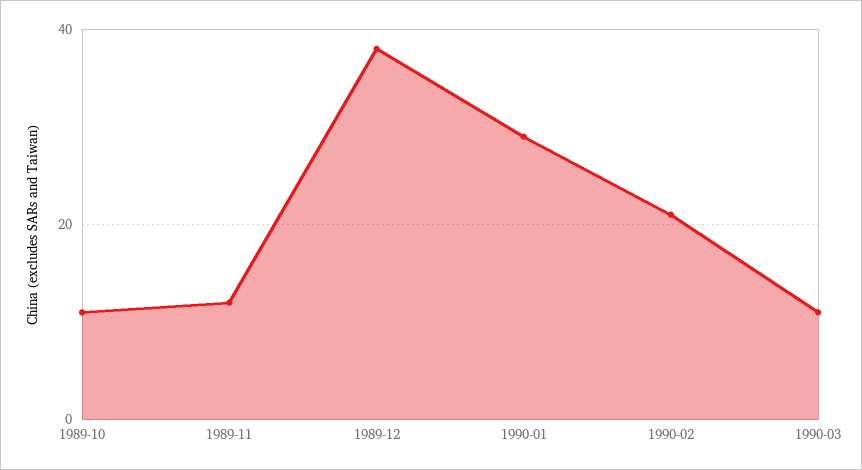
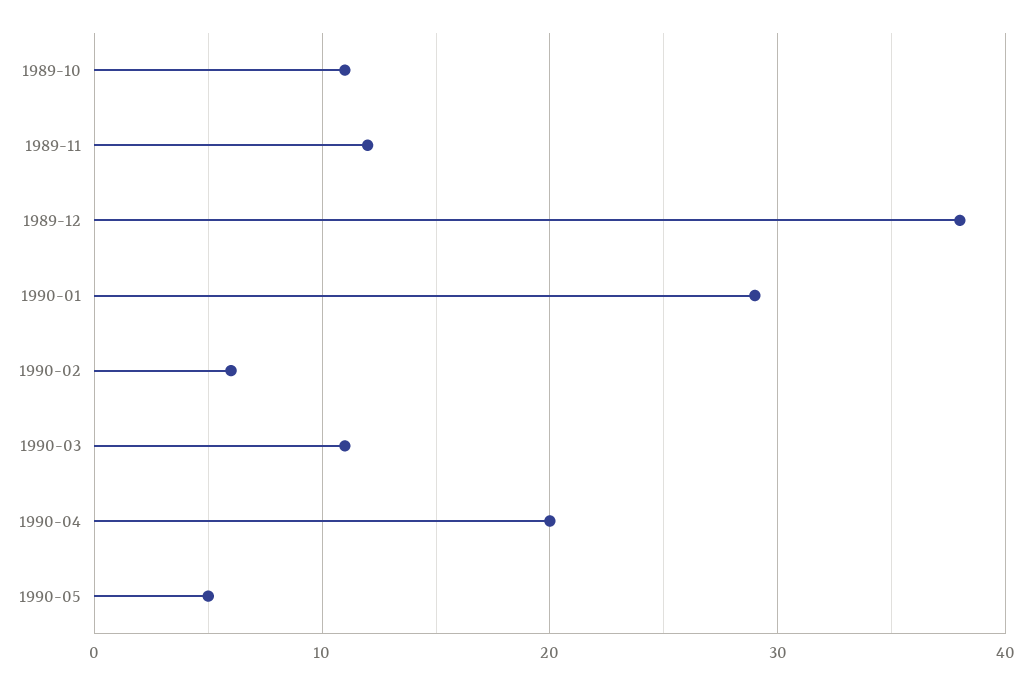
1990-02: 20 -> 6
1990-04: none -> 20
1990-05: none -> 5

